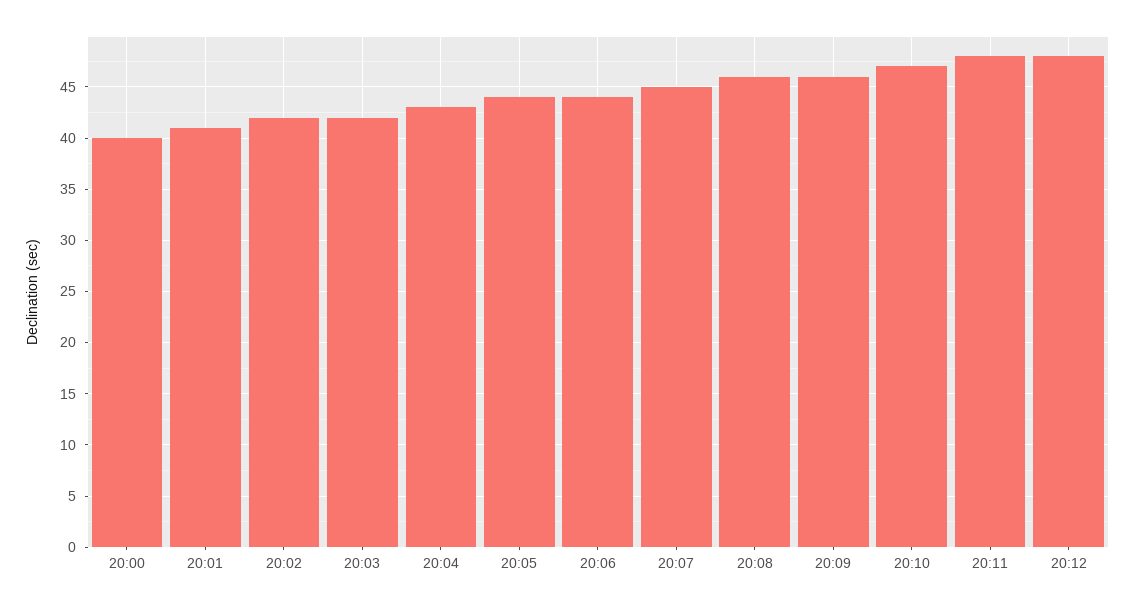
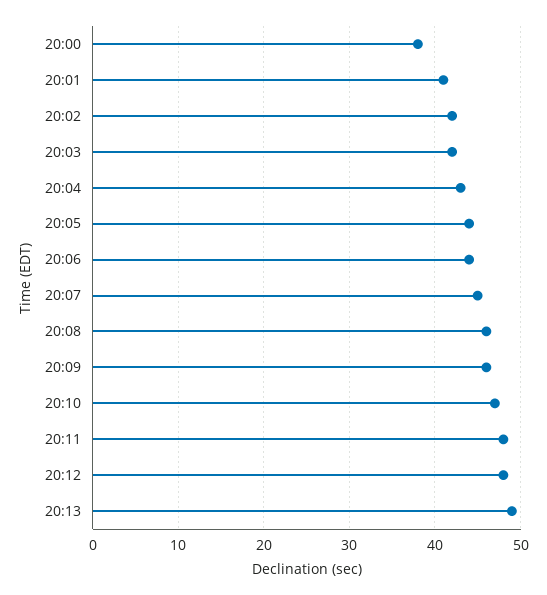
20:00: 40 -> 38
20:13: none -> 49

